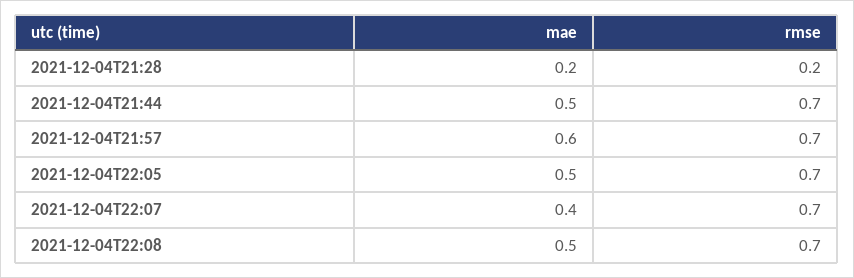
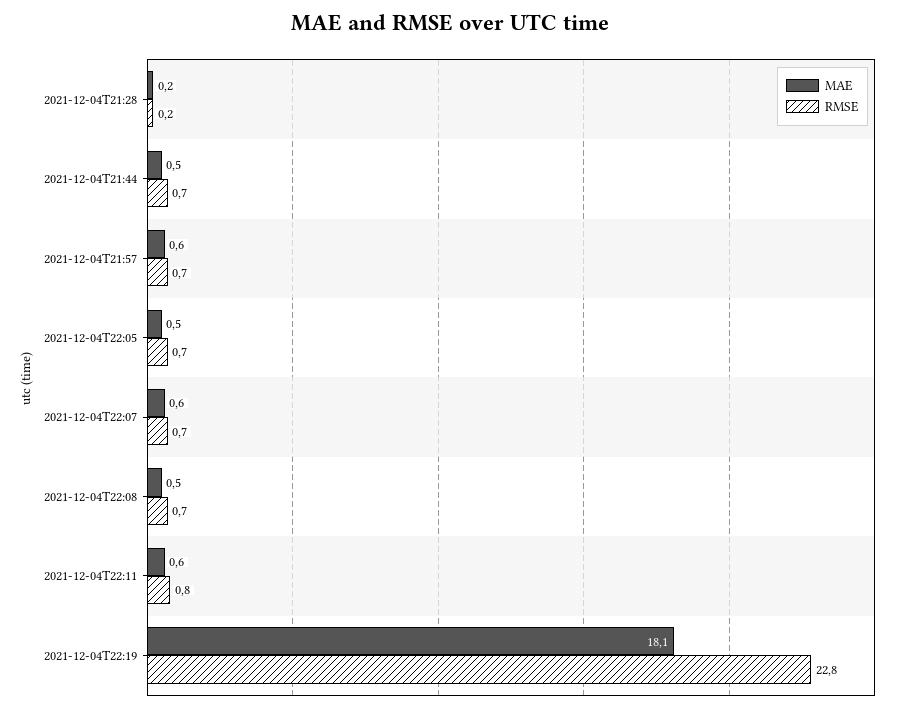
mae, 2021-12-04T22:07: 0.4 -> 0.6
mae, 2021-12-04T22:11: none -> 0.6
rmse, 2021-12-04T22:11: none -> 0.8
mae, 2021-12-04T22:19: none -> 18.1
rmse, 2021-12-04T22:19: none -> 22.8

